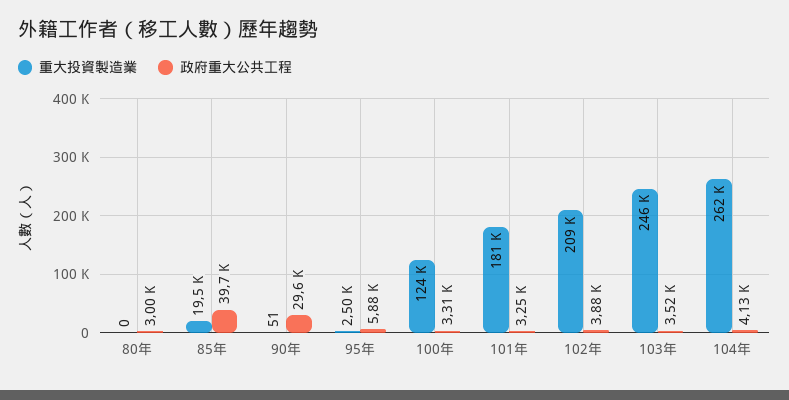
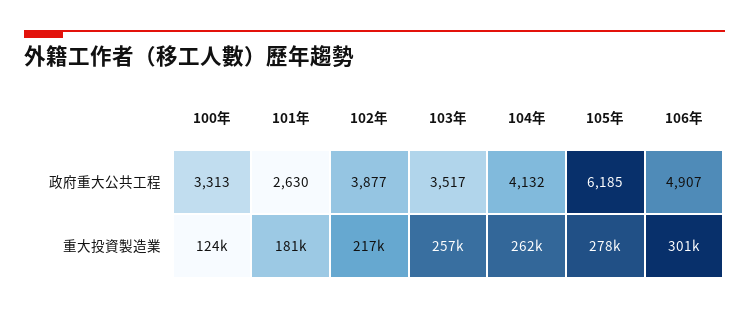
重大投資製造業, 80年: 0 -> none
政府重大公共工程, 80年: 3000 -> none
重大投資製造業, 85年: 19500 -> none
政府重大公共工程, 85年: 39700 -> none
重大投資製造業, 90年: 51 -> none
政府重大公共工程, 90年: 29600 -> none
重大投資製造業, 95年: 2500 -> none
政府重大公共工程, 95年: 5880 -> none
政府重大公共工程, 101年: 3250 -> 2630
重大投資製造業, 102年: 209000 -> 217000
重大投資製造業, 103年: 246000 -> 257000
政府重大公共工程, 105年: none -> 6185
政府重大公共工程, 106年: none -> 4907
重大投資製造業, 105年: none -> 278000
重大投資製造業, 106年: none -> 301000

